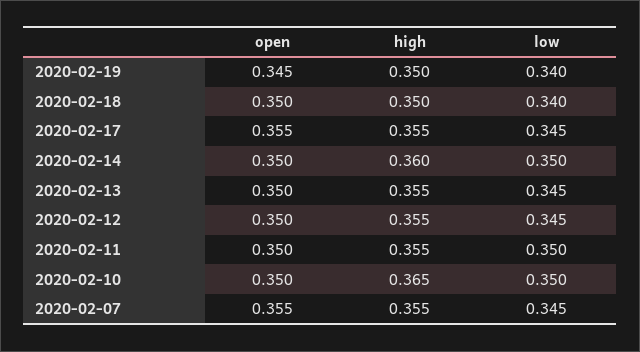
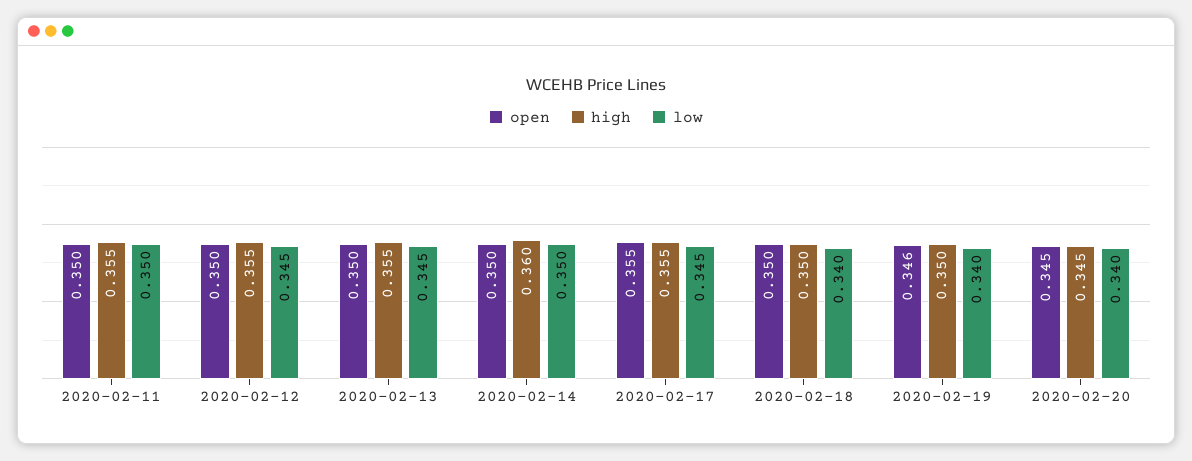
open, 2020-02-19: 0.345 -> 0.346
open, 2020-02-10: 0.35 -> none
high, 2020-02-10: 0.365 -> none
low, 2020-02-10: 0.35 -> none
open, 2020-02-07: 0.355 -> none
high, 2020-02-07: 0.355 -> none
low, 2020-02-07: 0.345 -> none
open, 2020-02-20: none -> 0.345
high, 2020-02-20: none -> 0.345
low, 2020-02-20: none -> 0.34

